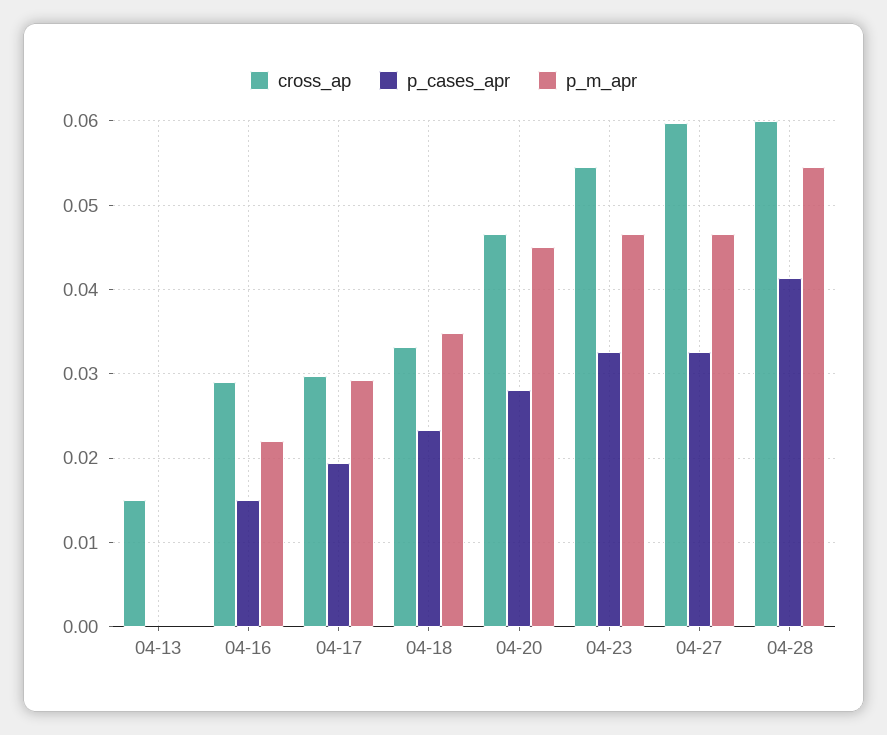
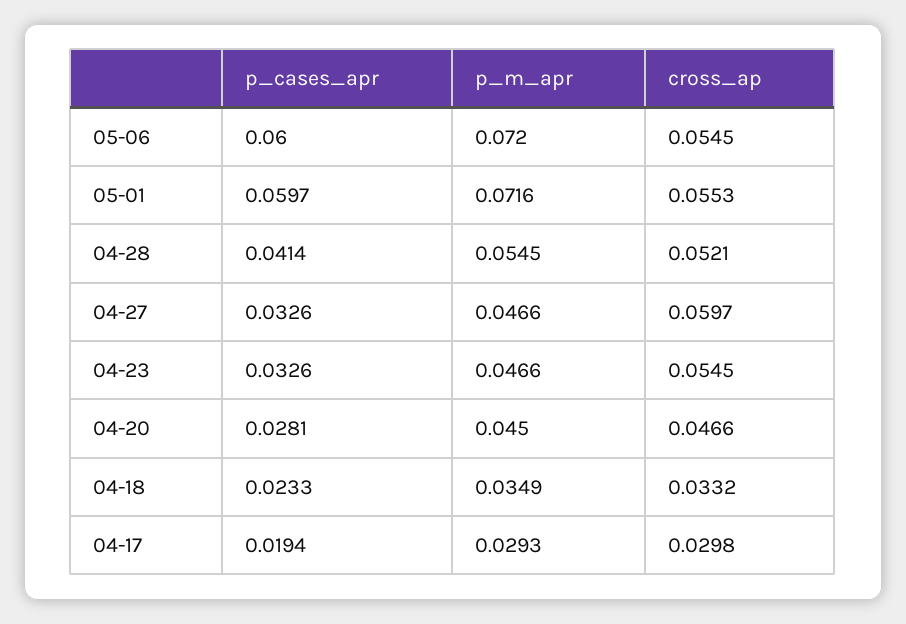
cross_ap, 04-13: 0.015 -> none
p_cases_apr, 04-13: 0 -> none
p_m_apr, 04-13: 0 -> none
cross_ap, 04-16: 0.029 -> none
p_cases_apr, 04-16: 0.015 -> none
p_m_apr, 04-16: 0.022 -> none
cross_ap, 04-28: 0.06 -> 0.0521
p_cases_apr, 05-06: none -> 0.06
p_m_apr, 05-06: none -> 0.072
cross_ap, 05-06: none -> 0.0545
p_cases_apr, 05-01: none -> 0.0597
p_m_apr, 05-01: none -> 0.0716
cross_ap, 05-01: none -> 0.0553

